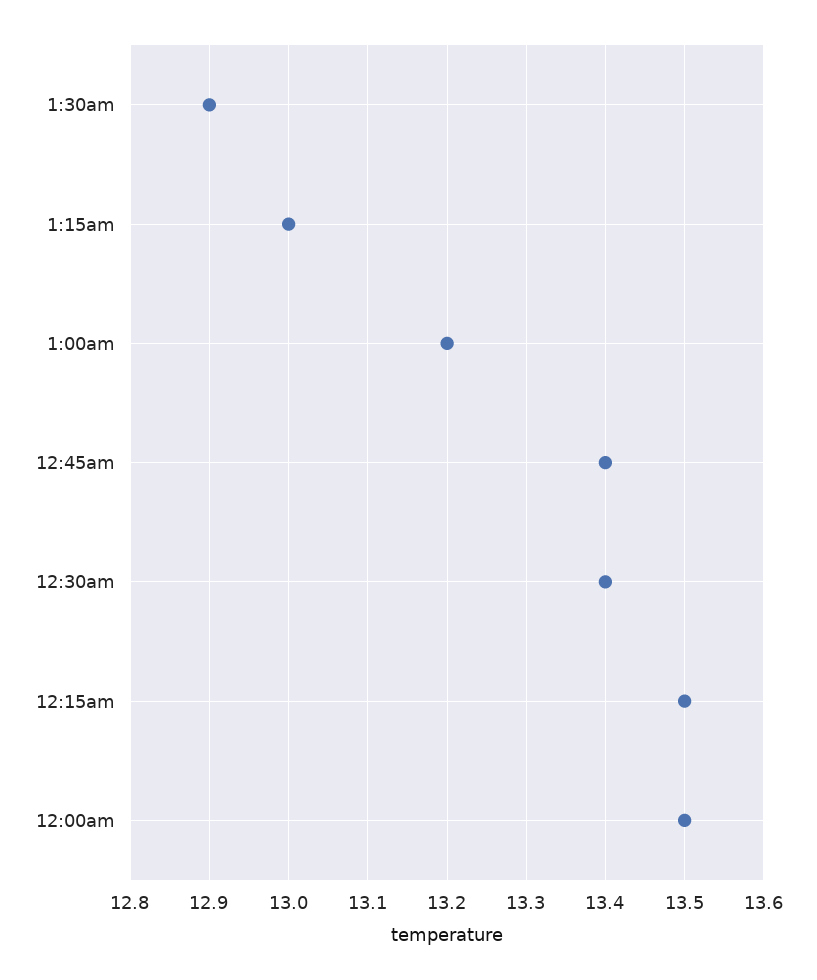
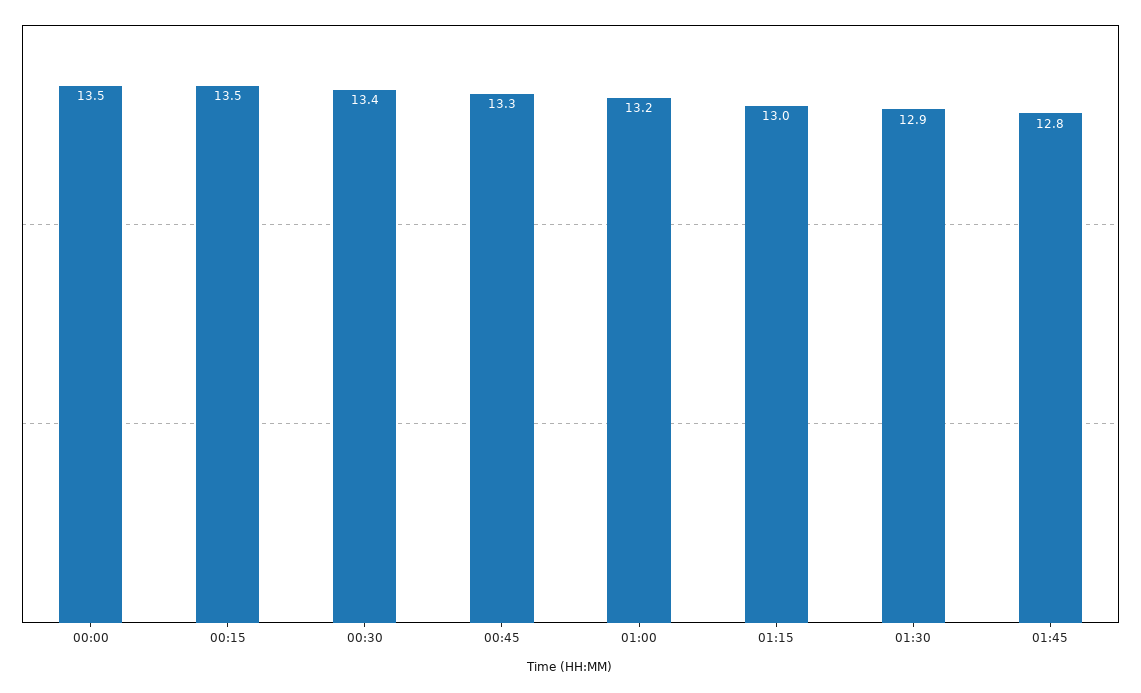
12:45am: 13.4 -> 13.3
01:45: none -> 12.8

